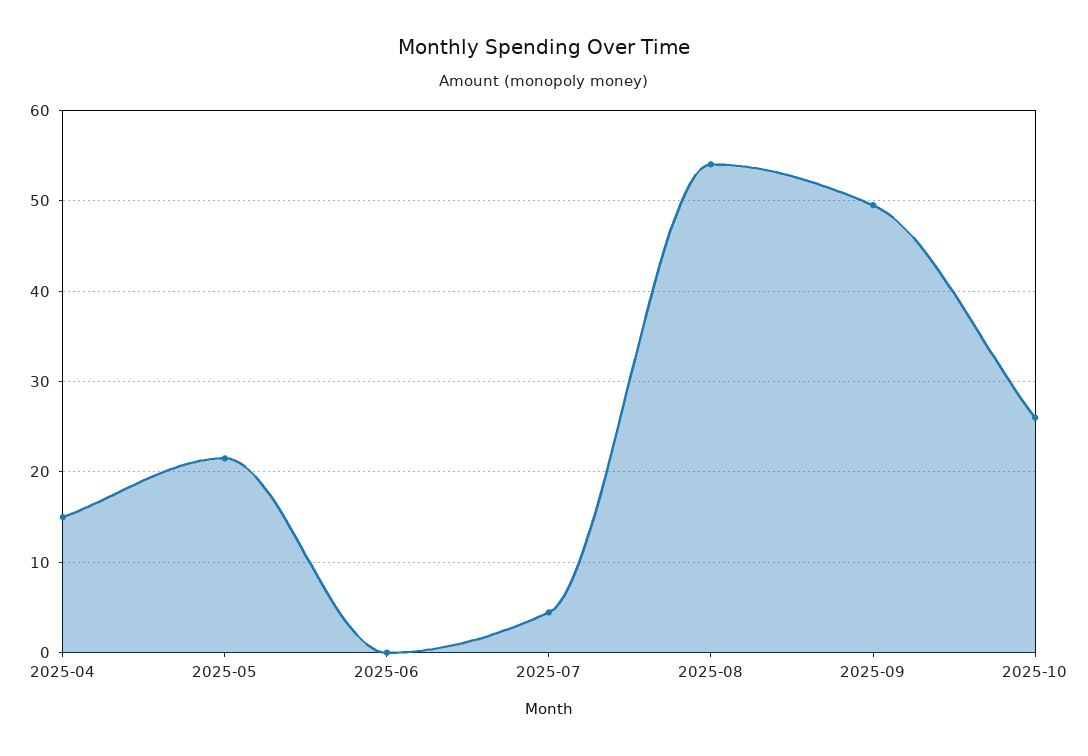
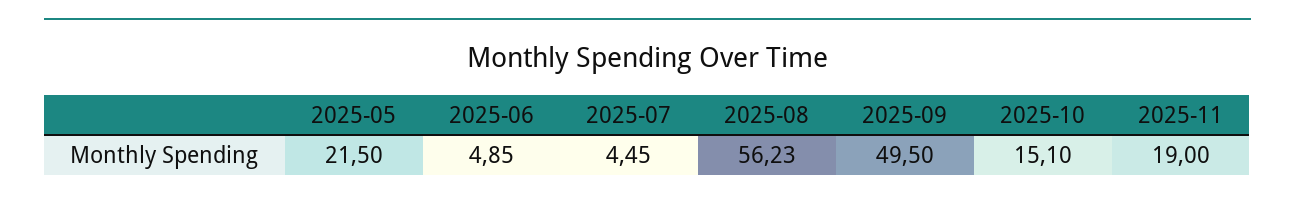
2025-04: 15 -> none
2025-06: 0 -> 4.85
2025-08: 54 -> 56.23
2025-10: 26 -> 15.1
2025-11: none -> 19

